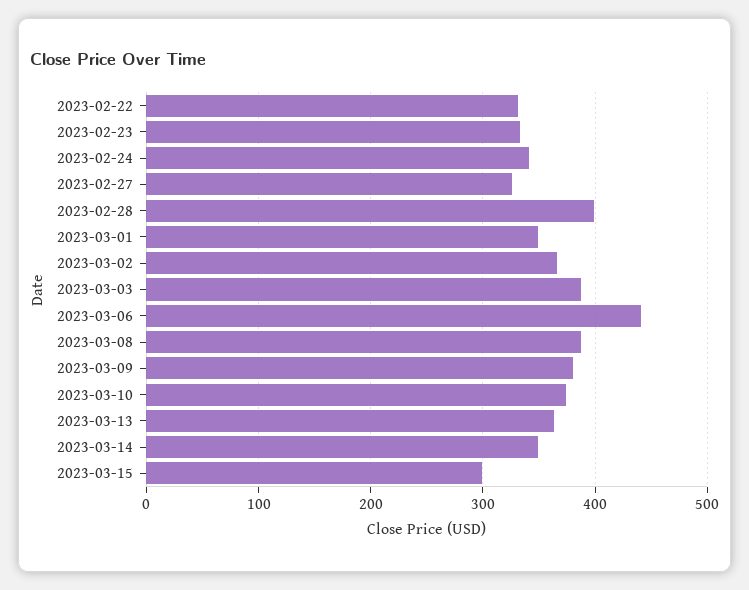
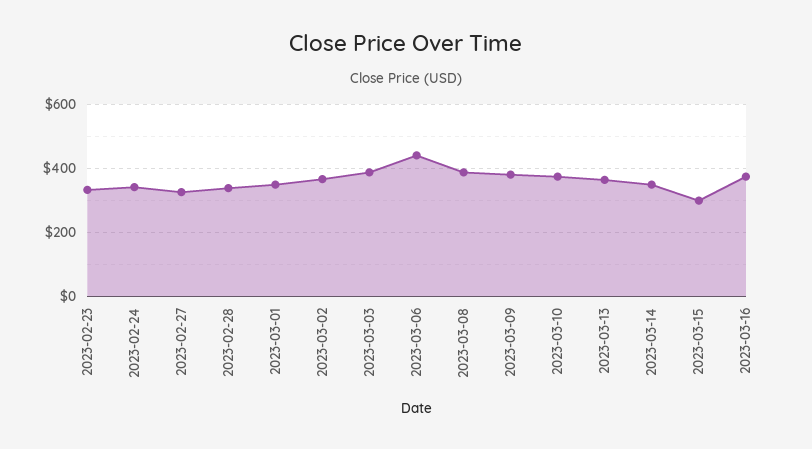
2023-02-22: 330 -> none
2023-02-28: 400 -> 340
2023-03-16: none -> 380

